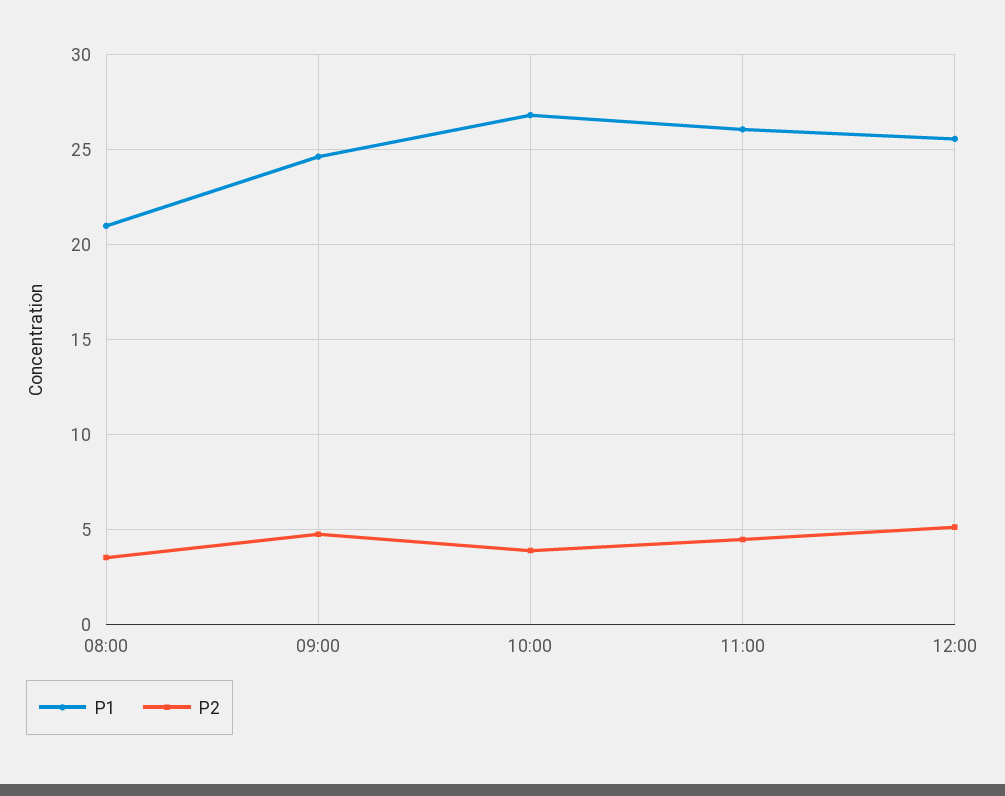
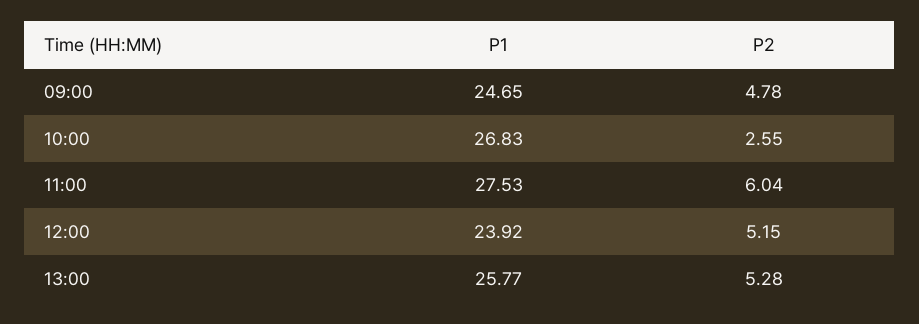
P1, 08:00: 21 -> none
P2, 08:00: 3.5 -> none
P2, 10:00: 4 -> 2.55
P1, 11:00: 26 -> 27.53
P2, 11:00: 4.5 -> 6.04
P1, 12:00: 25.5 -> 23.92
P1, 13:00: none -> 25.77
P2, 13:00: none -> 5.28

